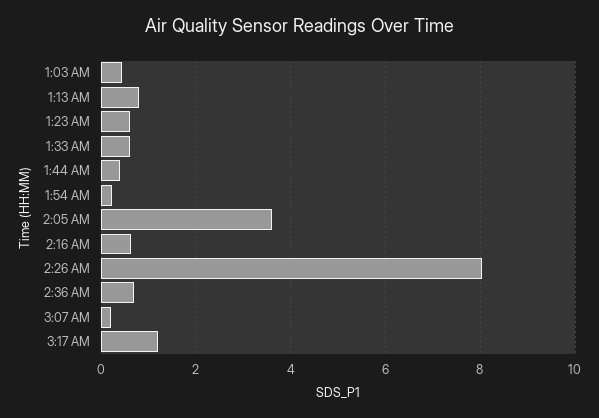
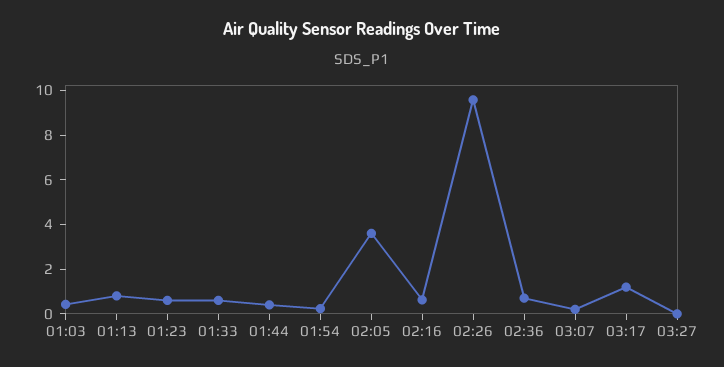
2:26 AM: 8 -> 9.5
03:27: none -> 0

